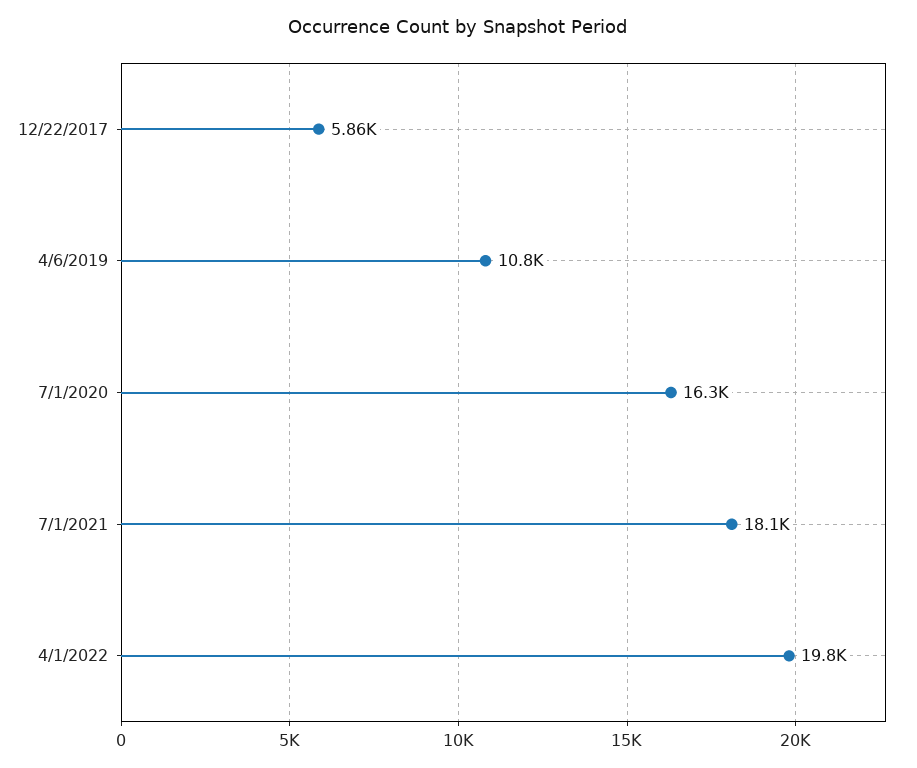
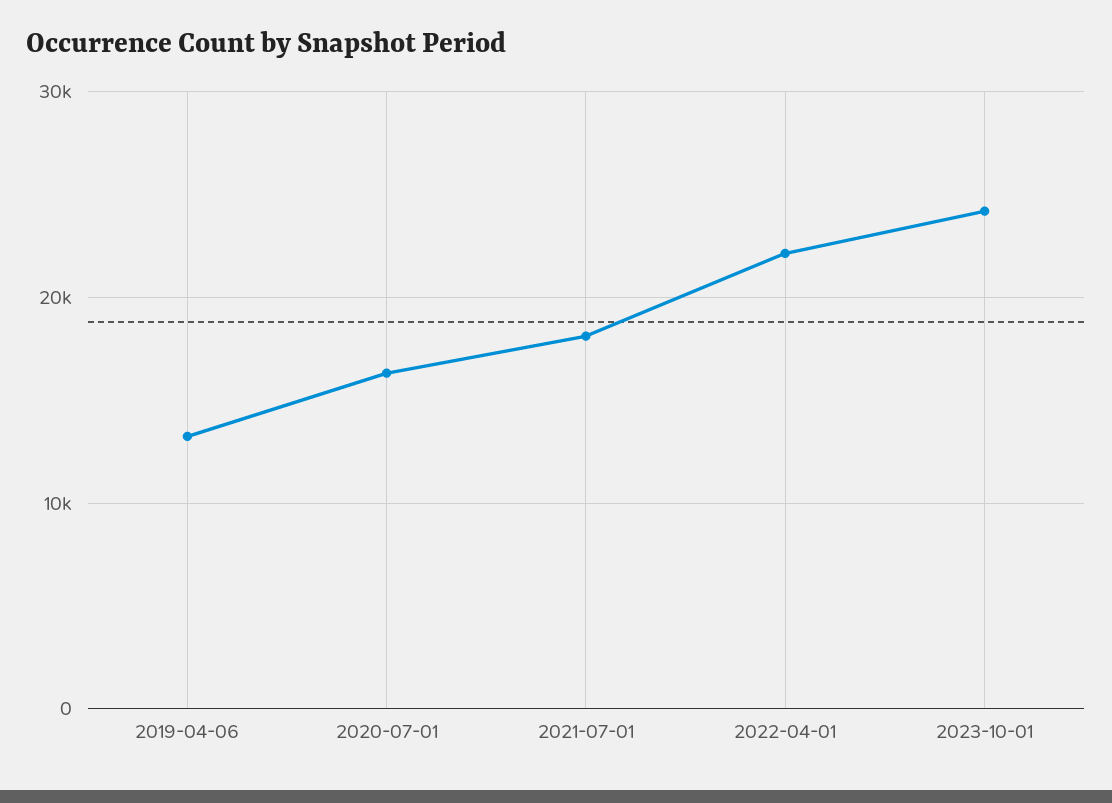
12/22/2017: 5860 -> none
4/6/2019: 10800 -> 13000
4/1/2022: 19800 -> 22000
2023-10-01: none -> 24000

